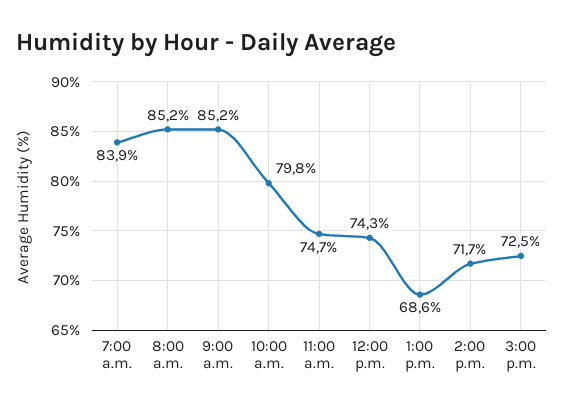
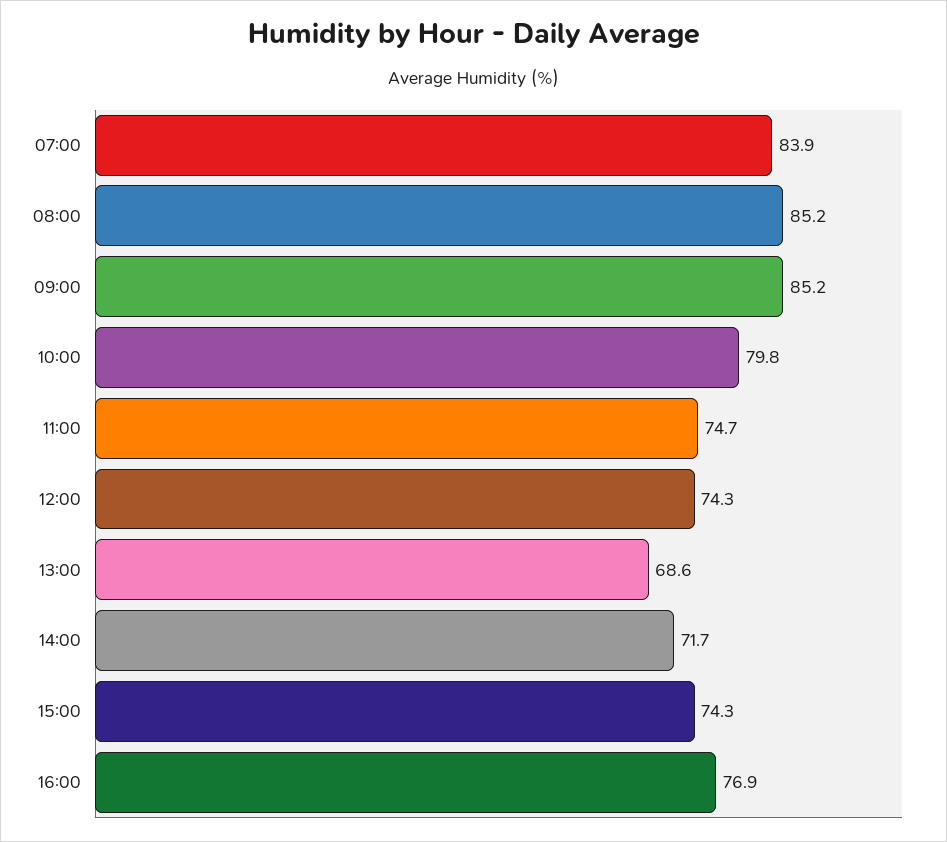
3:00 p.m.: 72.5 -> 74.3
16:00: none -> 76.9

